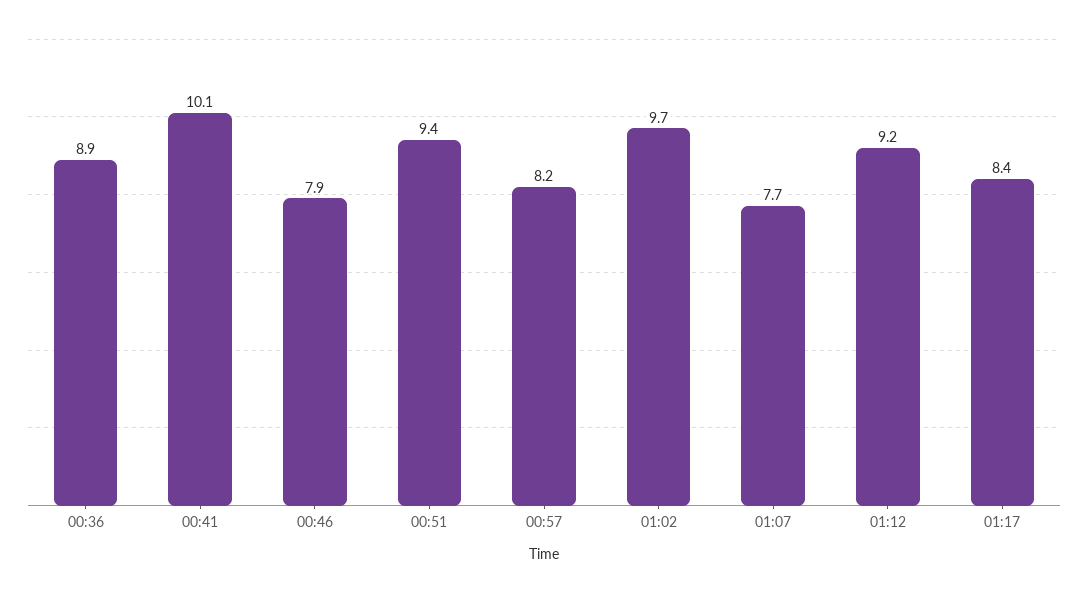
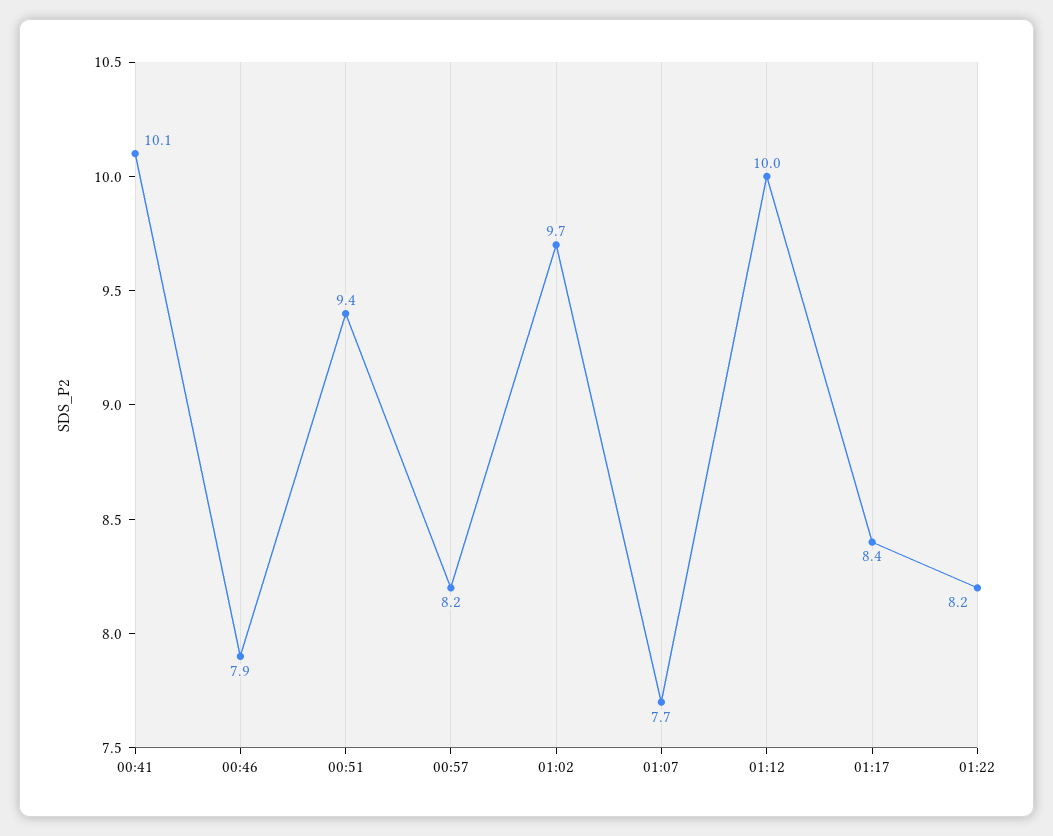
00:36: 8.9 -> none
01:12: 9.2 -> 10
01:22: none -> 8.2

